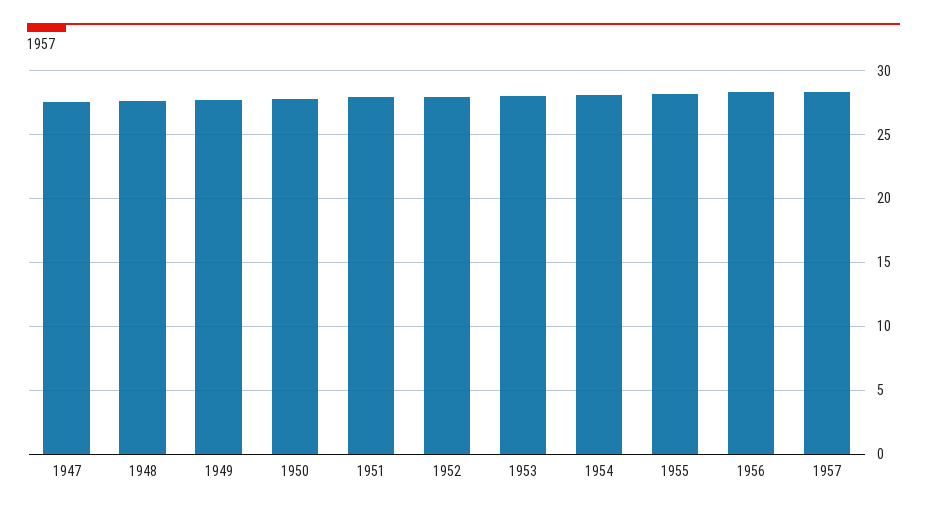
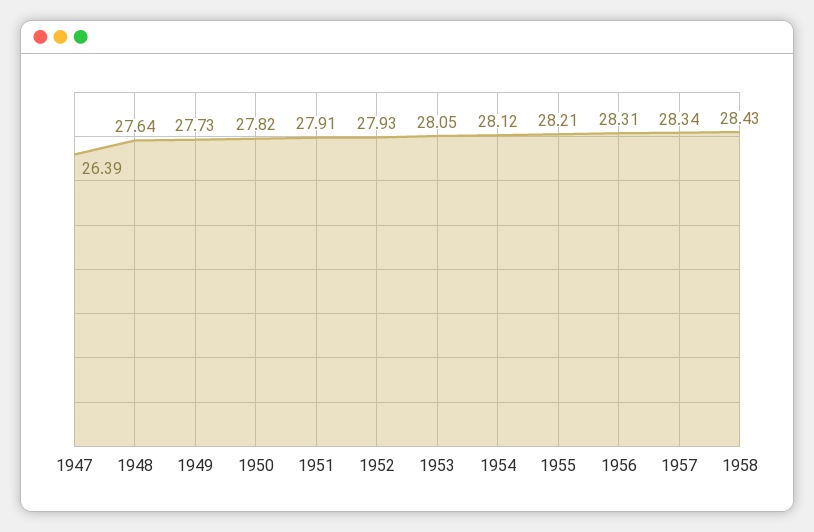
1947: 27.5 -> 26.39
1958: none -> 28.43

